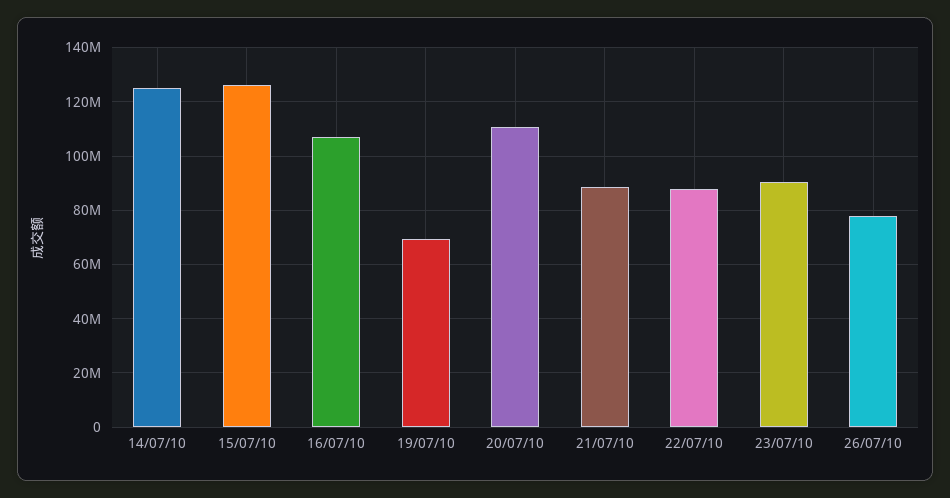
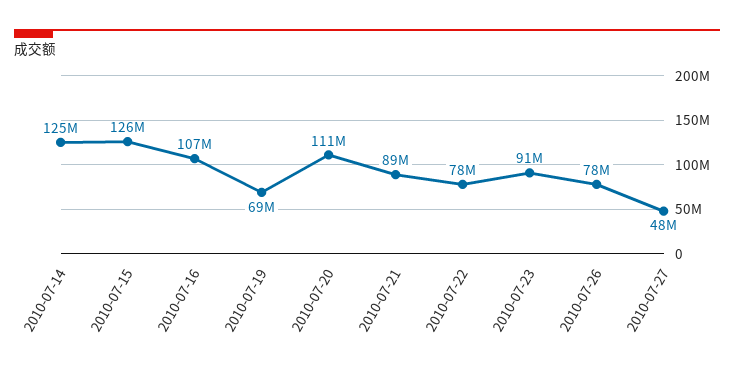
22/07/10: 87500000 -> 78000000
2010-07-27: none -> 48000000

